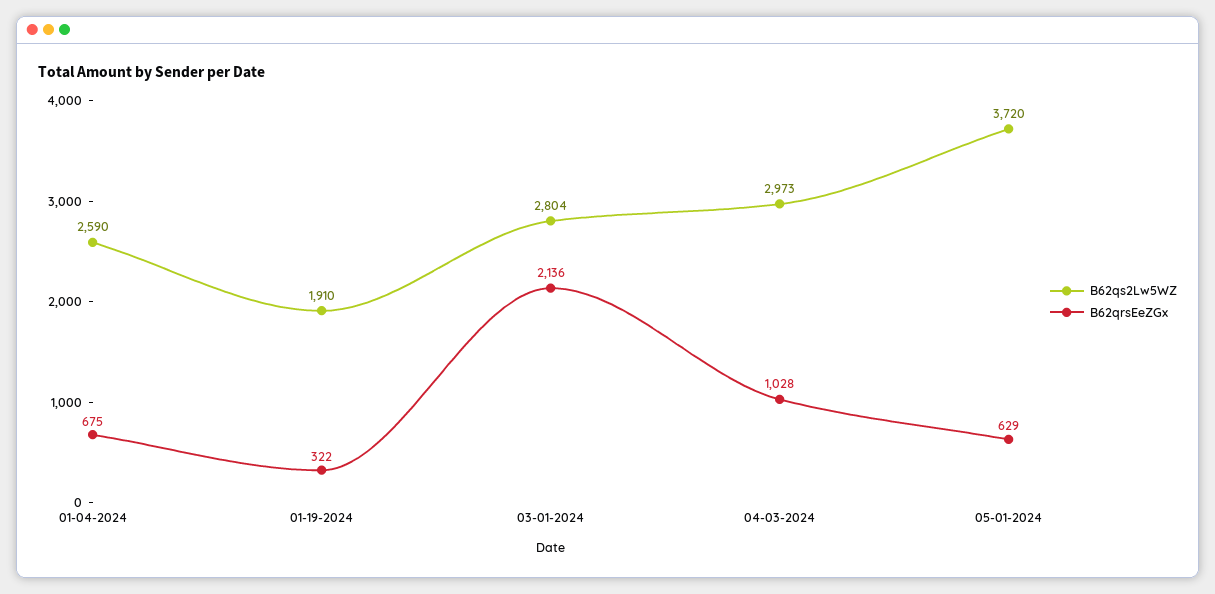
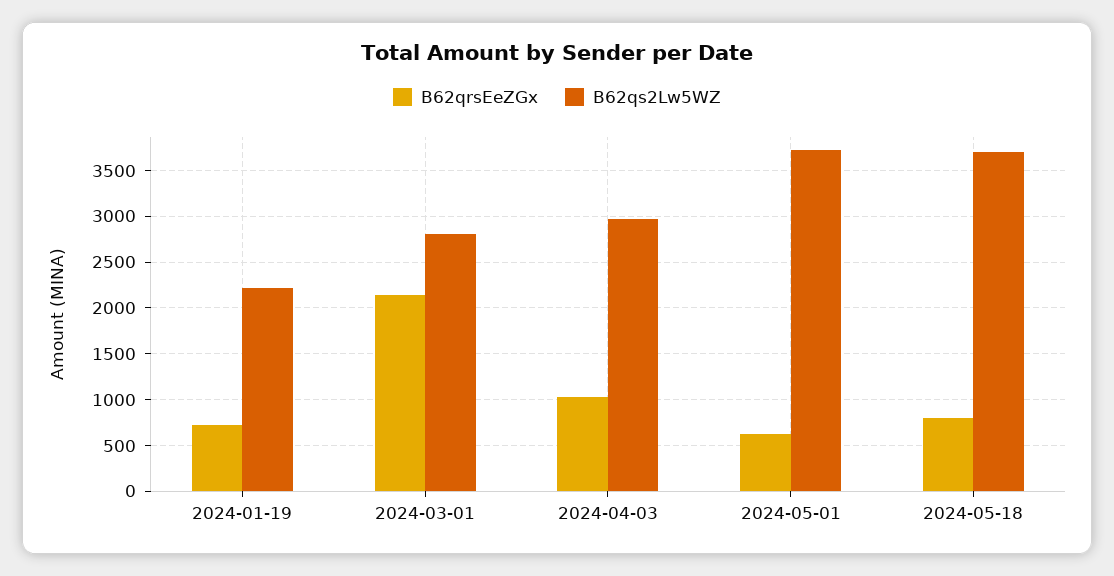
B62qs2Lw5WZ, 01-04-2024: 2590 -> none
B62qrsEeZGx, 01-04-2024: 675 -> none
B62qs2Lw5WZ, 01-19-2024: 1910 -> 2200
B62qrsEeZGx, 01-19-2024: 322 -> 700
B62qrsEeZGx, 2024-05-18: none -> 800
B62qs2Lw5WZ, 2024-05-18: none -> 3700

